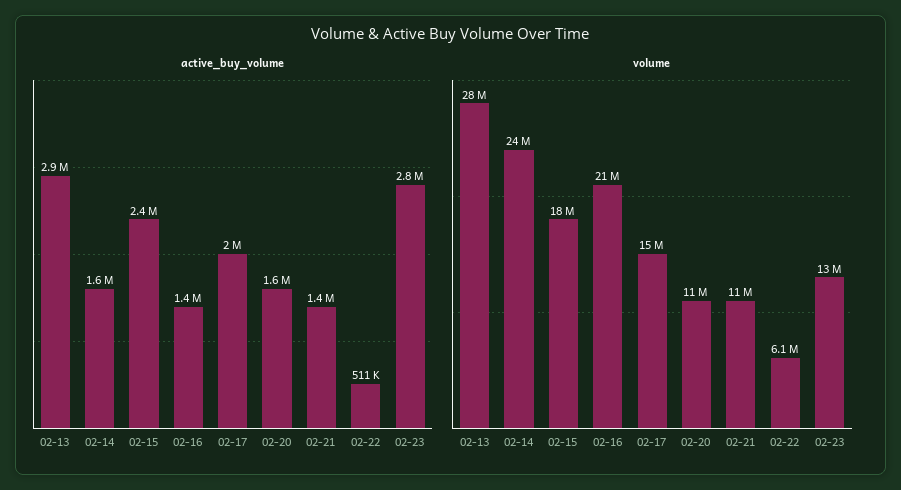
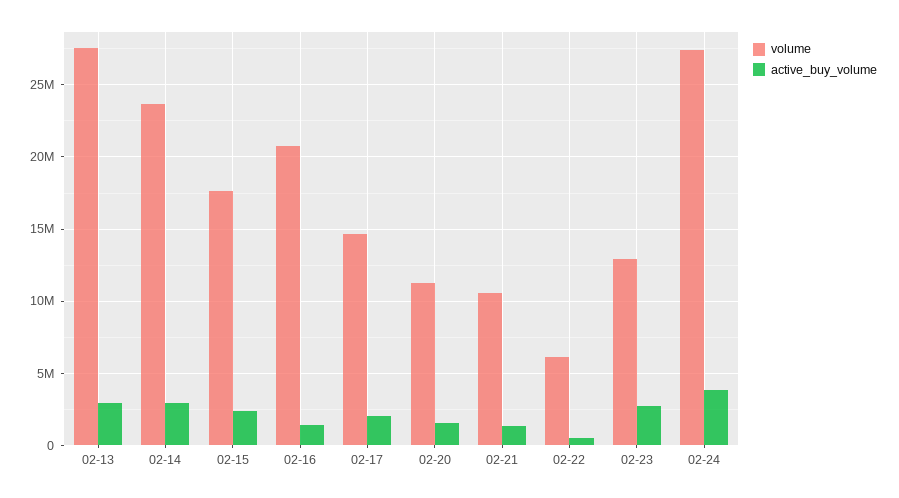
active_buy_volume, 02-14: 1600000 -> 3000000
volume, 02-24: none -> 27500000
active_buy_volume, 02-24: none -> 4000000

